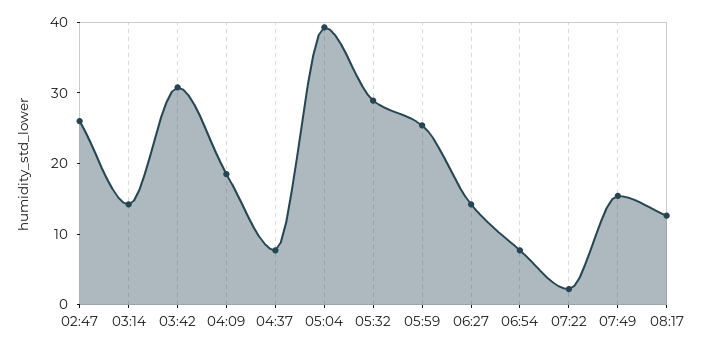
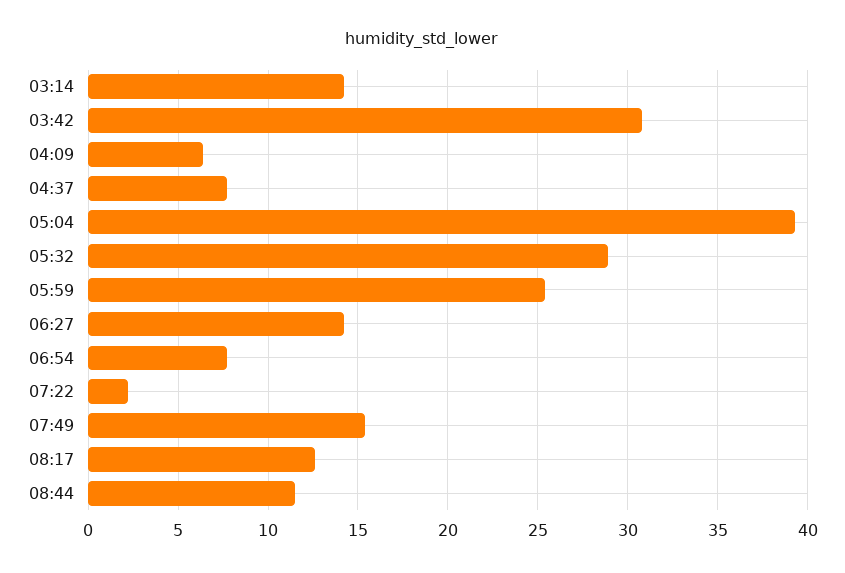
02:47: 26 -> none
04:09: 18 -> 6.5
08:44: none -> 11.5

